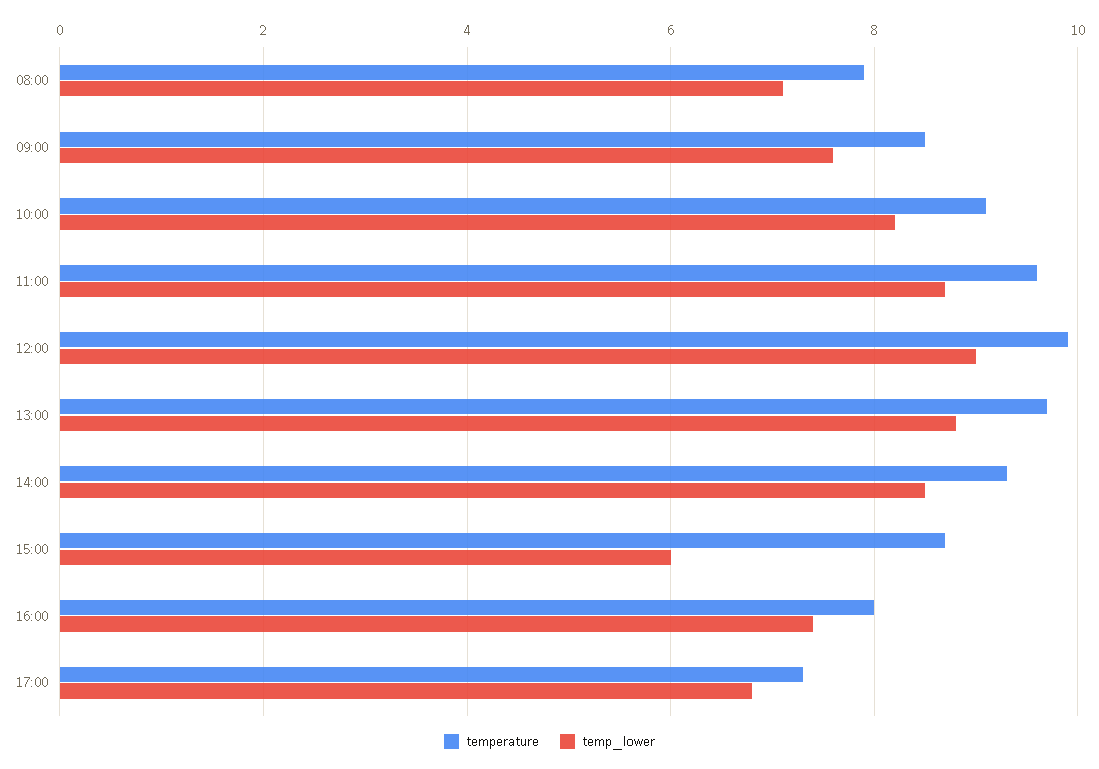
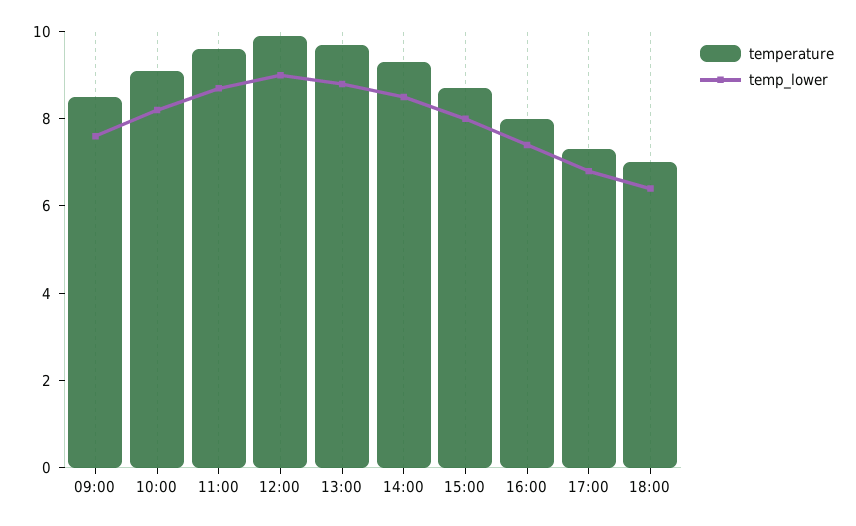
temperature, 08:00: 8 -> none
temp_lower, 08:00: 7 -> none
temp_lower, 15:00: 6 -> 8
temperature, 18:00: none -> 7
temp_lower, 18:00: none -> 6.5

